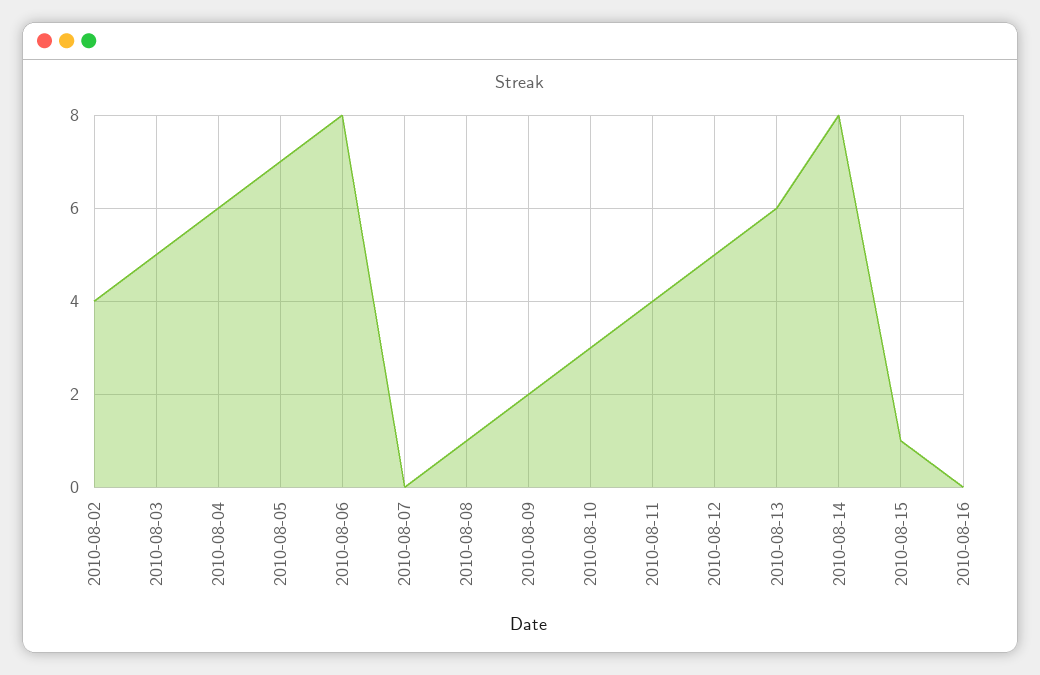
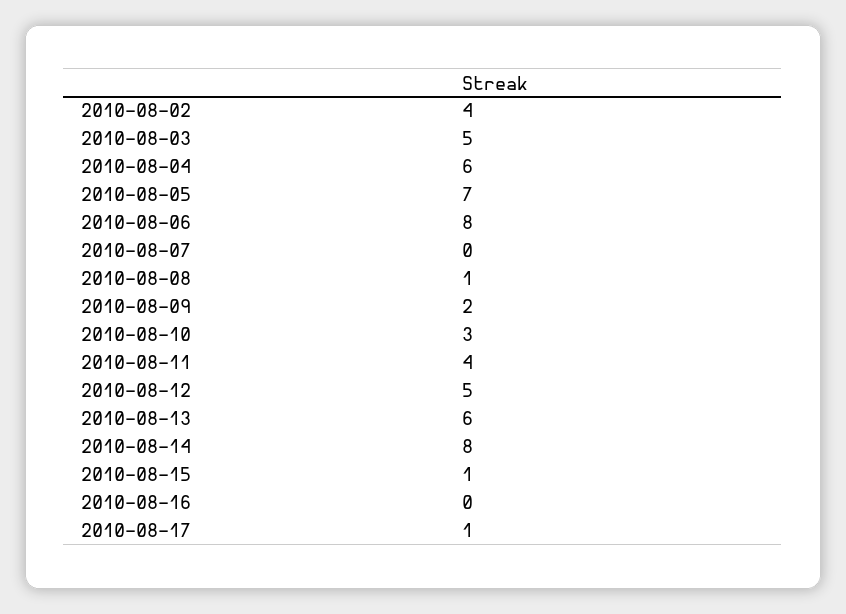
2010-08-17: none -> 1

